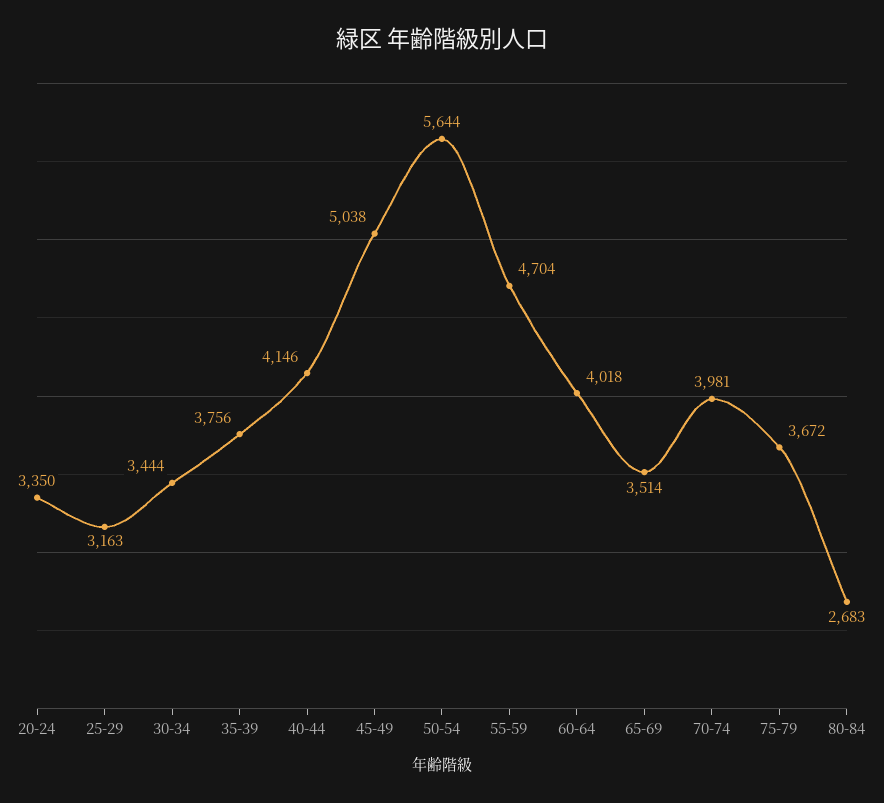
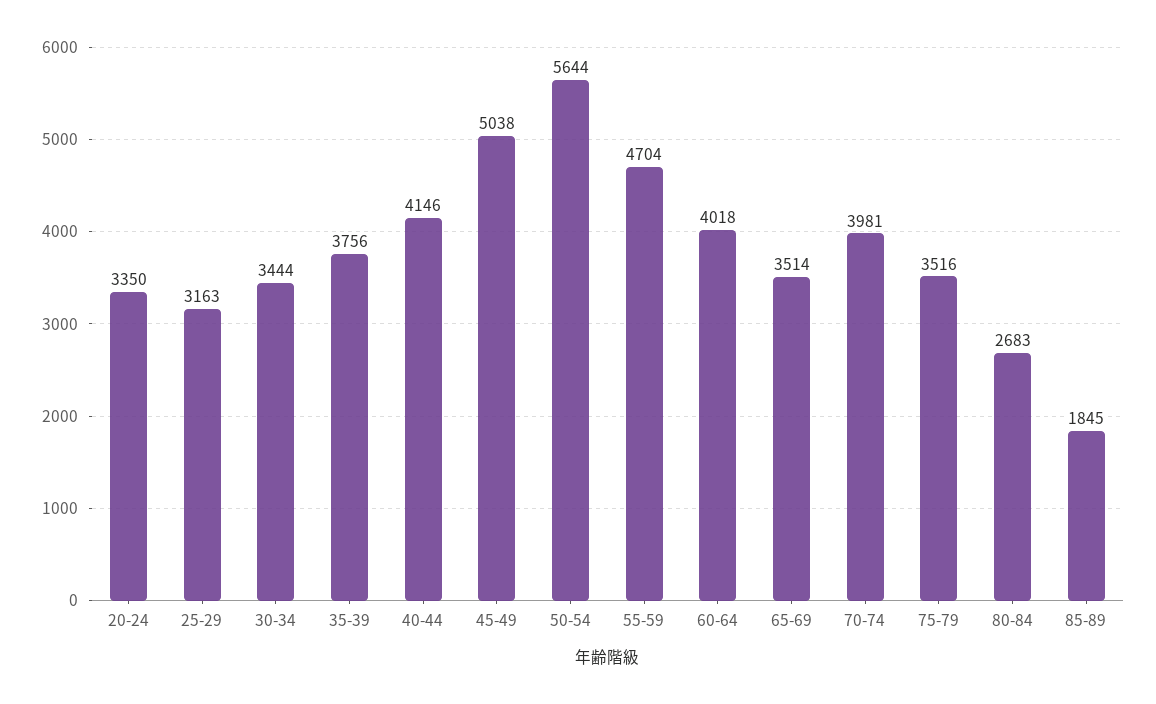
75-79: 3672 -> 3516
85-89: none -> 1845

